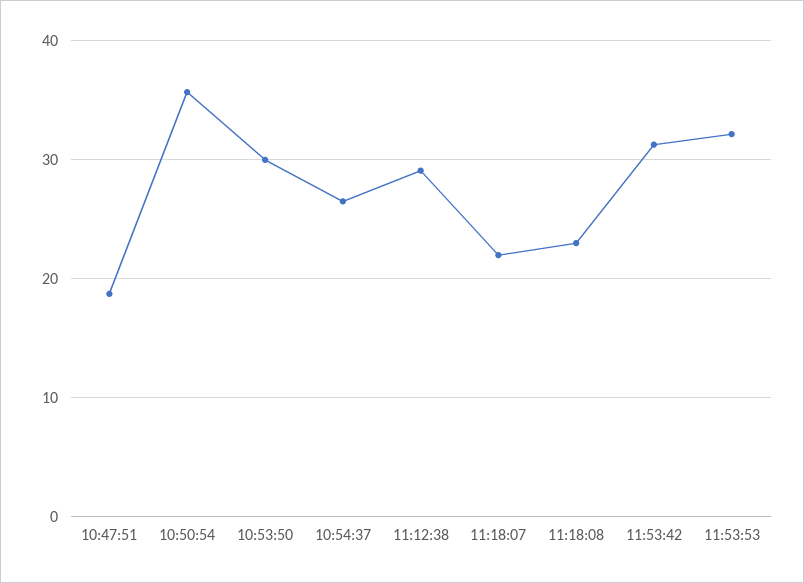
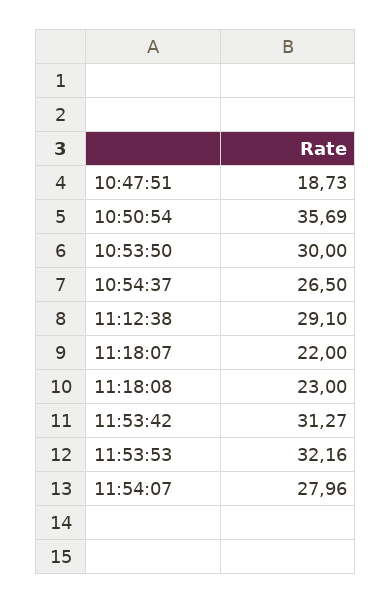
11:54:07: none -> 27.96

